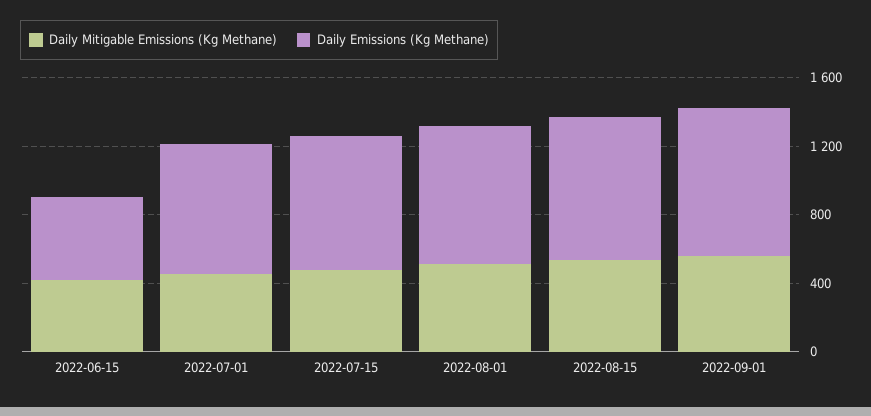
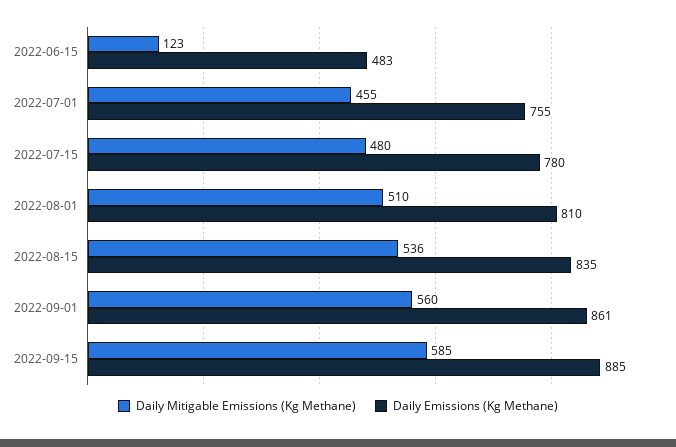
Daily Mitigable Emissions (Kg Methane), 2022-06-15: 400 -> 123
Daily Mitigable Emissions (Kg Methane), 2022-09-15: none -> 585
Daily Emissions (Kg Methane), 2022-09-15: none -> 885

